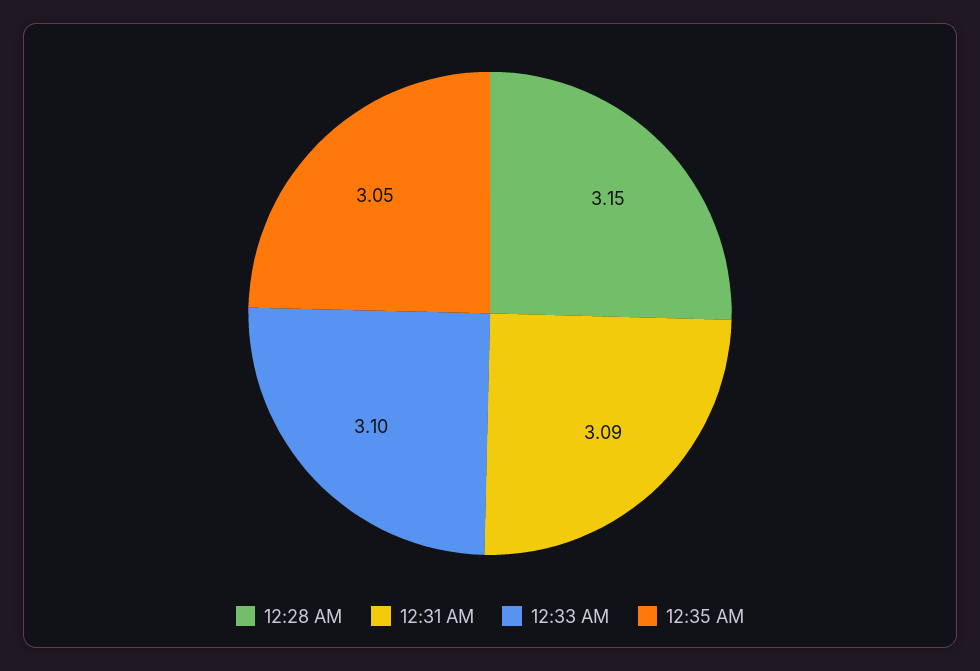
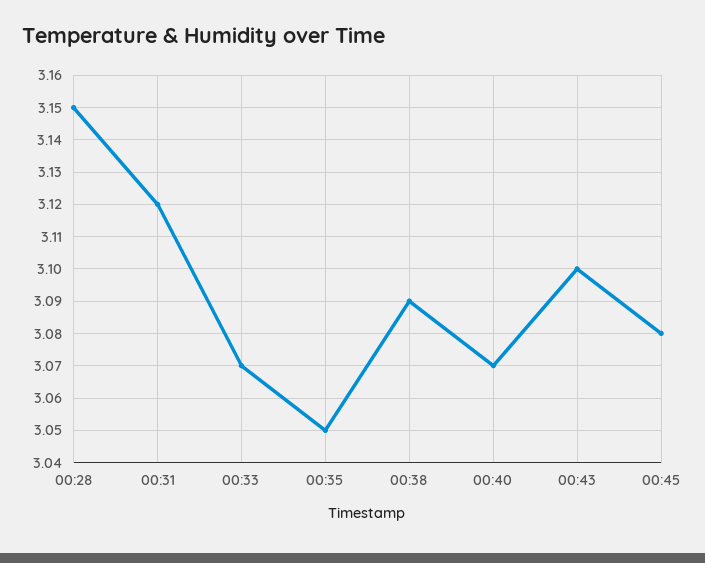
12:31 AM: 3.09 -> 3.12
12:33 AM: 3.1 -> 3.07
00:38: none -> 3.09
00:40: none -> 3.07
00:43: none -> 3.1
00:45: none -> 3.08

